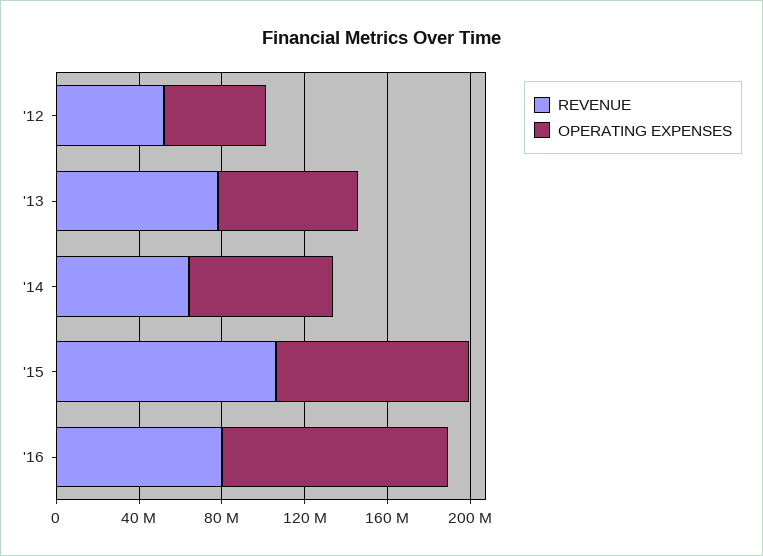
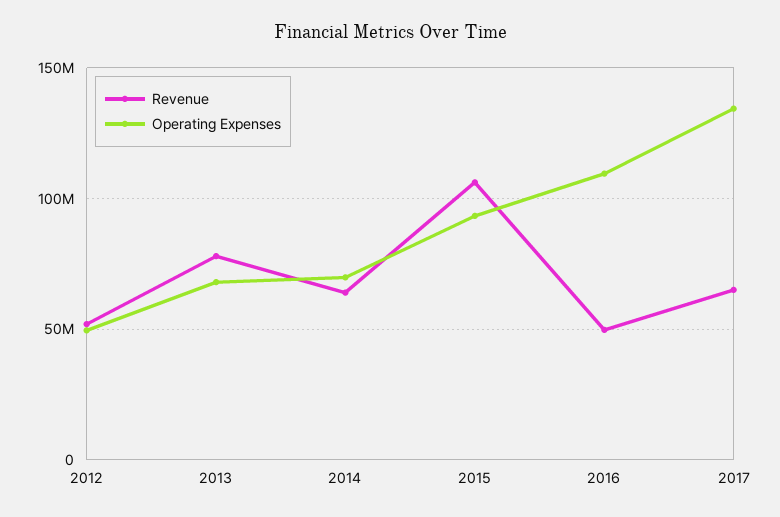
REVENUE, '16: 80000000 -> 50000000
REVENUE, 2017: none -> 65000000
OPERATING EXPENSES, 2017: none -> 135000000

